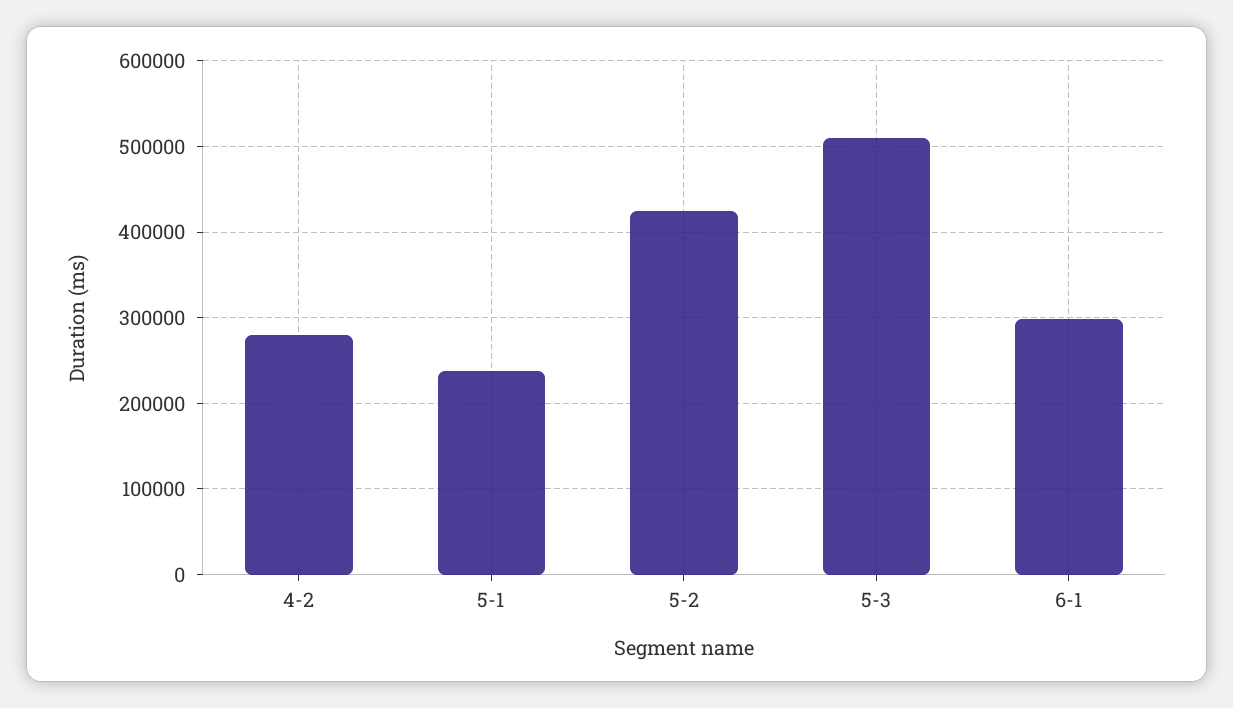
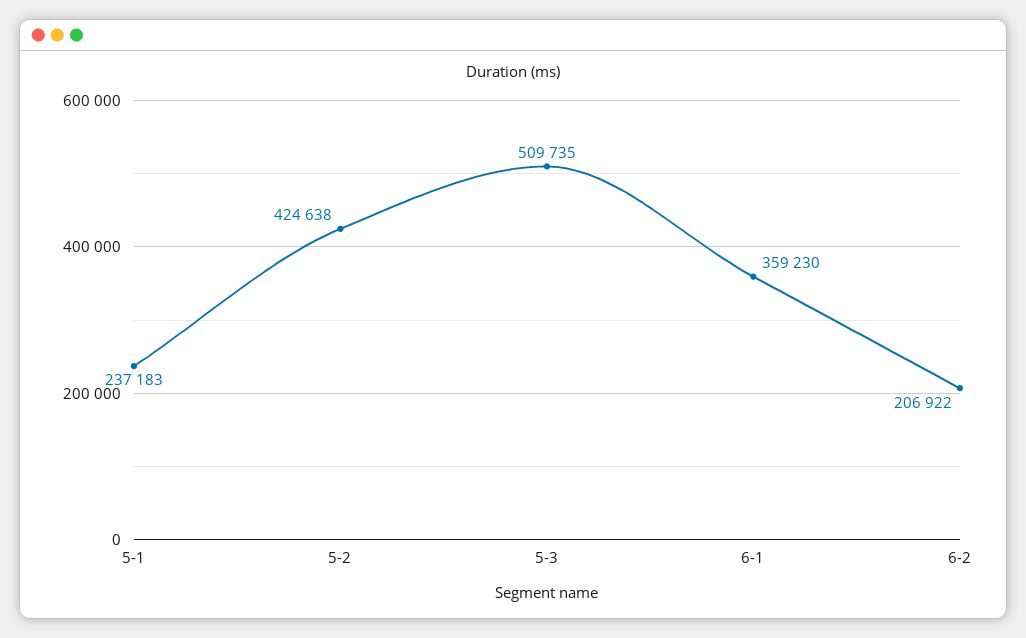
4-2: 280000 -> none
6-1: 300000 -> 359230
6-2: none -> 206922

